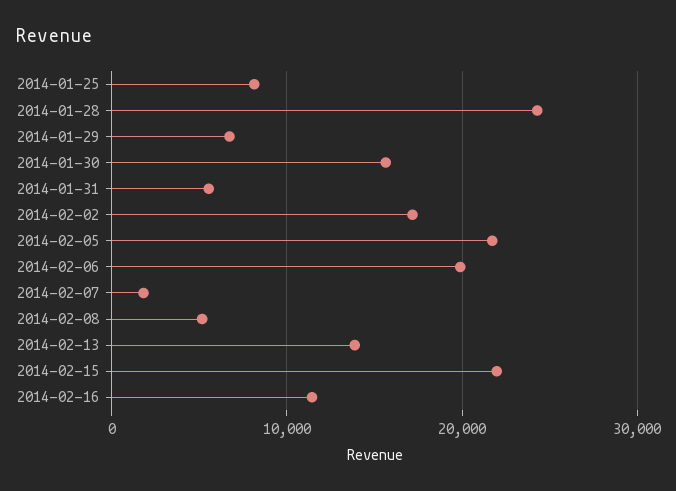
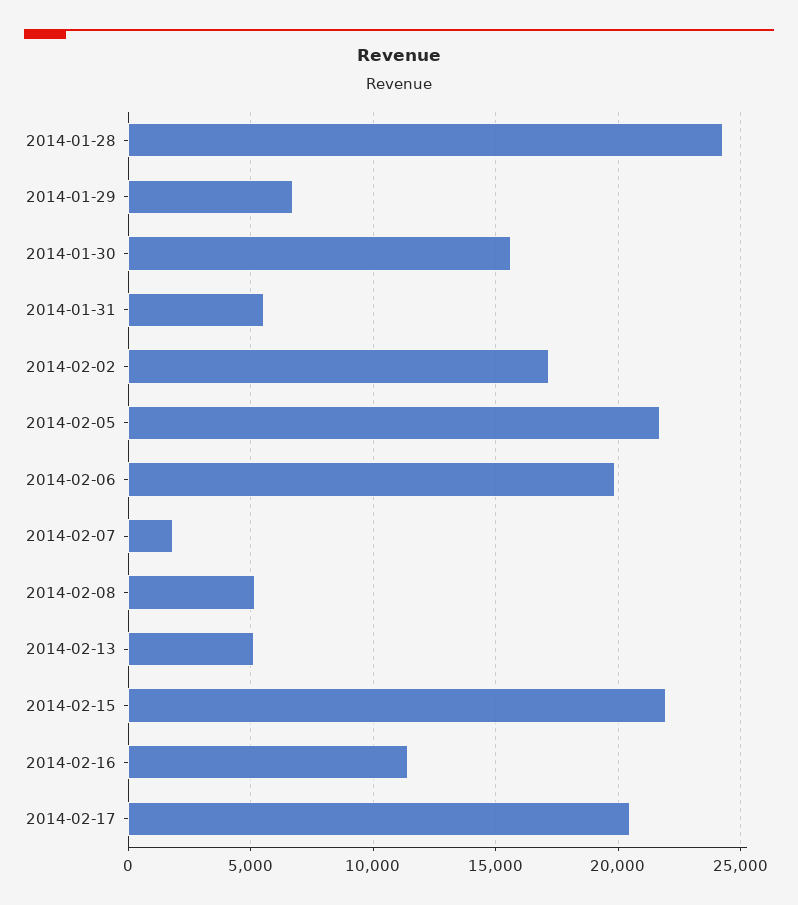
2014-01-25: 8000 -> none
2014-02-13: 14000 -> 5000
2014-02-17: none -> 20500

